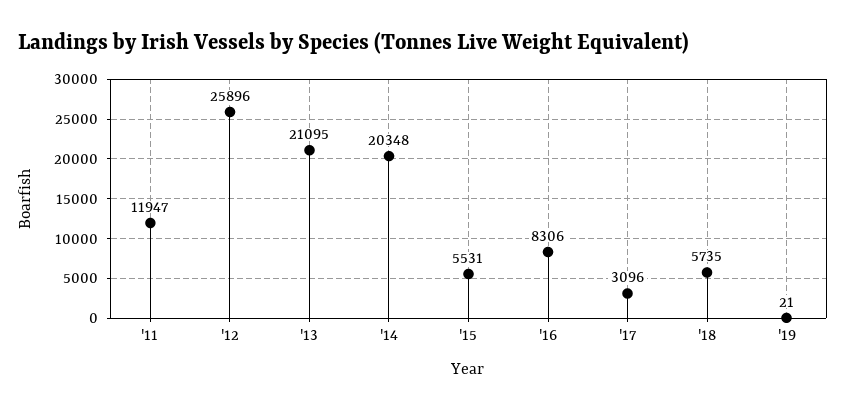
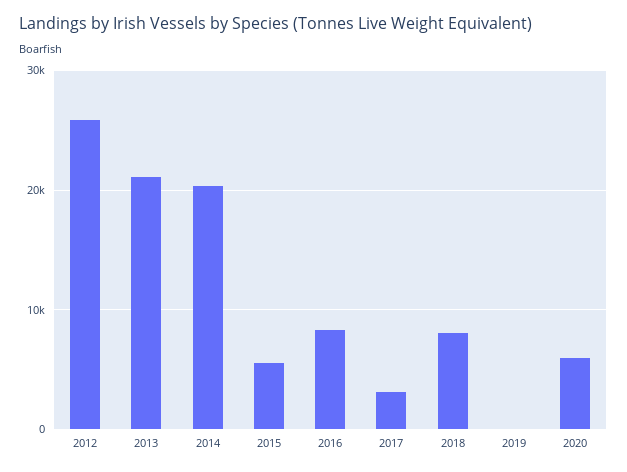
'11: 11947 -> none
'18: 5735 -> 8000
2020: none -> 6000

